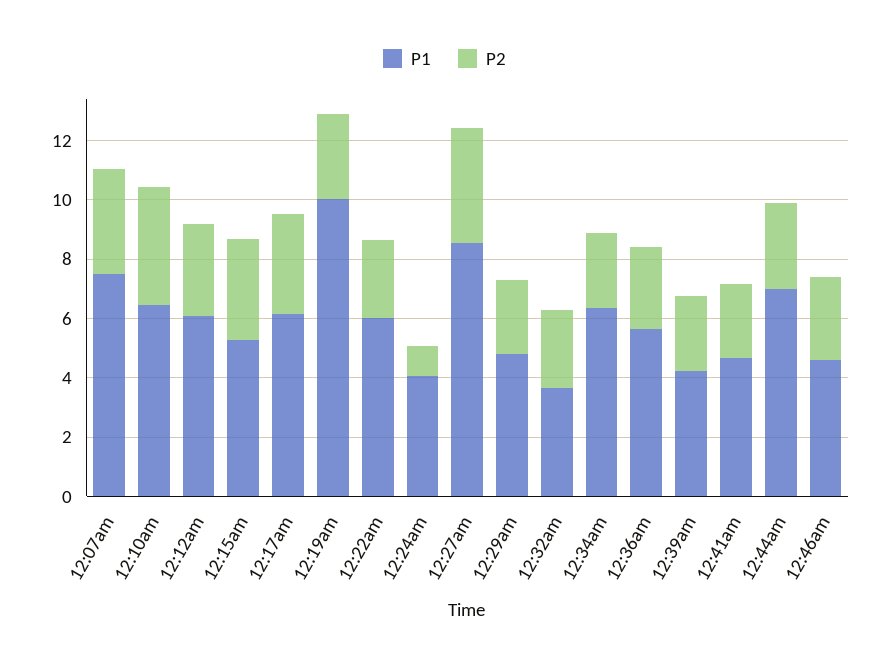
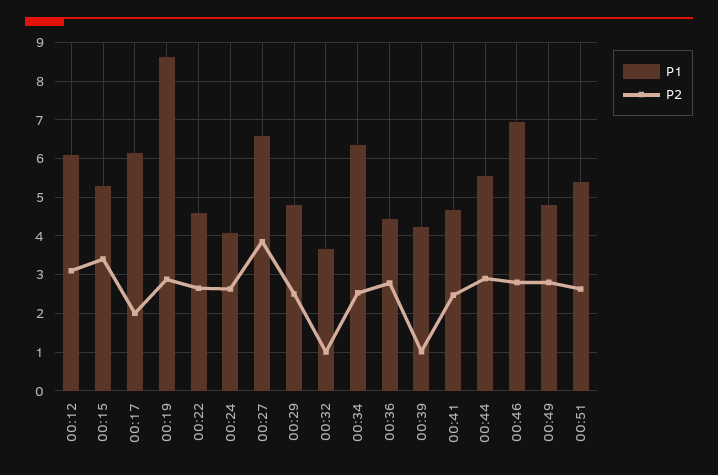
P1, 12:07am: 7.5 -> none
P2, 12:07am: 3.5 -> none
P1, 12:10am: 6.5 -> none
P2, 12:10am: 4 -> none
P2, 12:17am: 3.5 -> 2
P1, 12:19am: 10 -> 8.6
P1, 12:22am: 6 -> 4.6
P2, 12:24am: 1 -> 2.6
P1, 12:27am: 8.5 -> 6.6
P2, 12:32am: 2.5 -> 1
P1, 12:36am: 5.5 -> 4.4
P2, 12:39am: 2.5 -> 1
P1, 12:44am: 7 -> 5.6
P1, 12:46am: 4.5 -> 7
P1, 00:49: none -> 4.8
P2, 00:49: none -> 2.8
P1, 00:51: none -> 5.4
P2, 00:51: none -> 2.6

